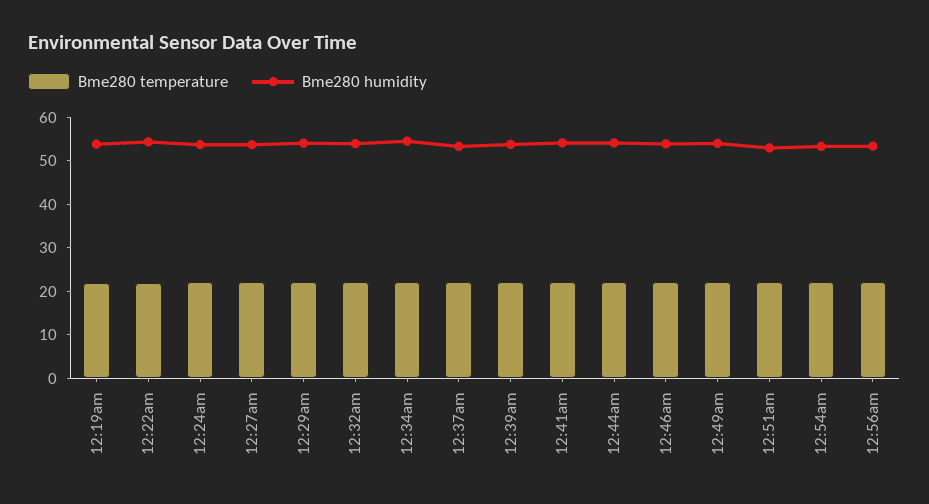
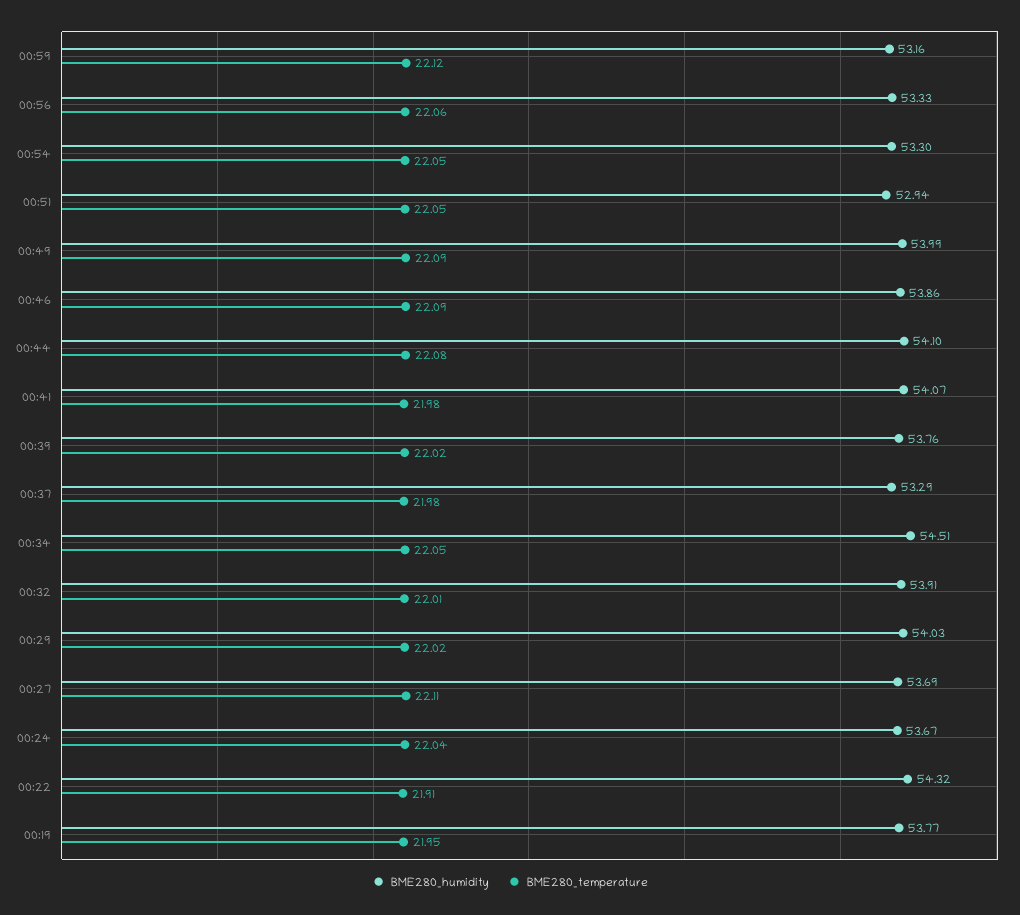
Bme280 humidity, 00:59: none -> 53.16
Bme280 temperature, 00:59: none -> 22.12

